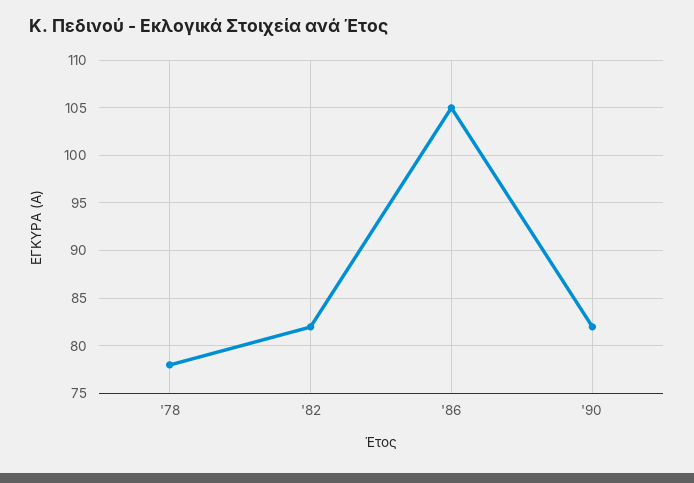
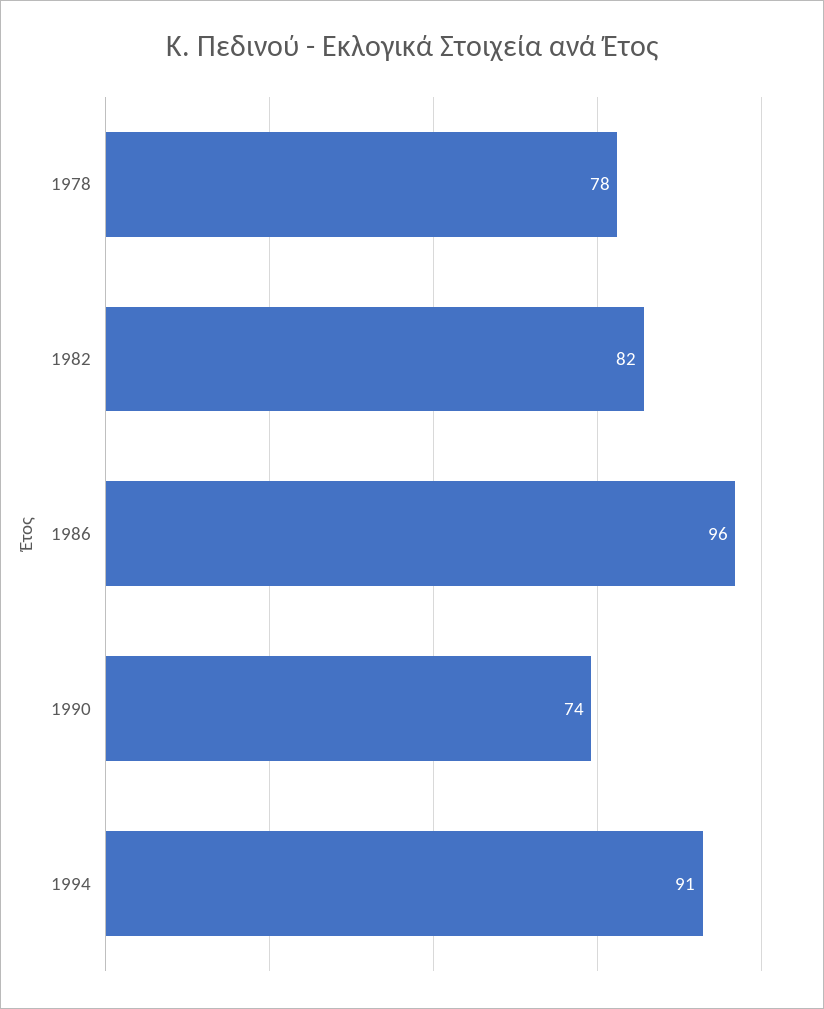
'86: 105 -> 96
'90: 82 -> 74
1994: none -> 91

